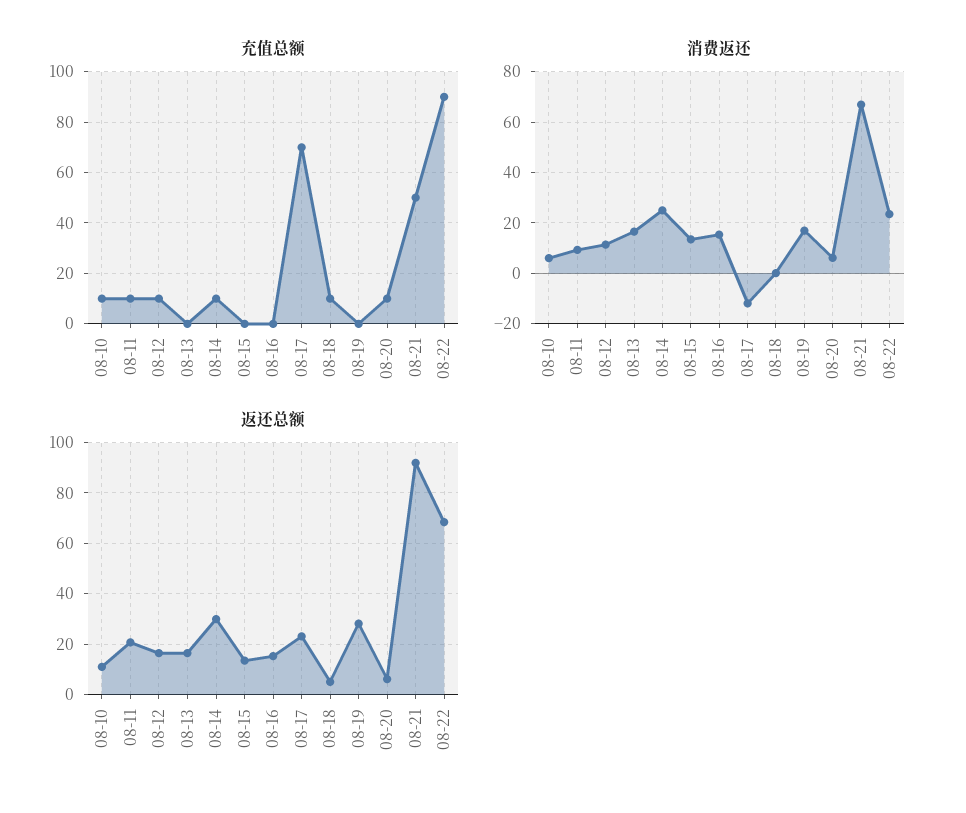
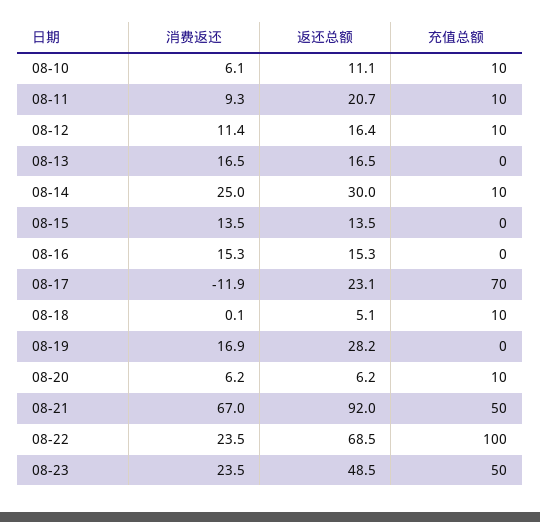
充值总额, 08-22: 90 -> 100
消费返还, 08-23: none -> 23.5
返还总额, 08-23: none -> 48.5
充值总额, 08-23: none -> 50

